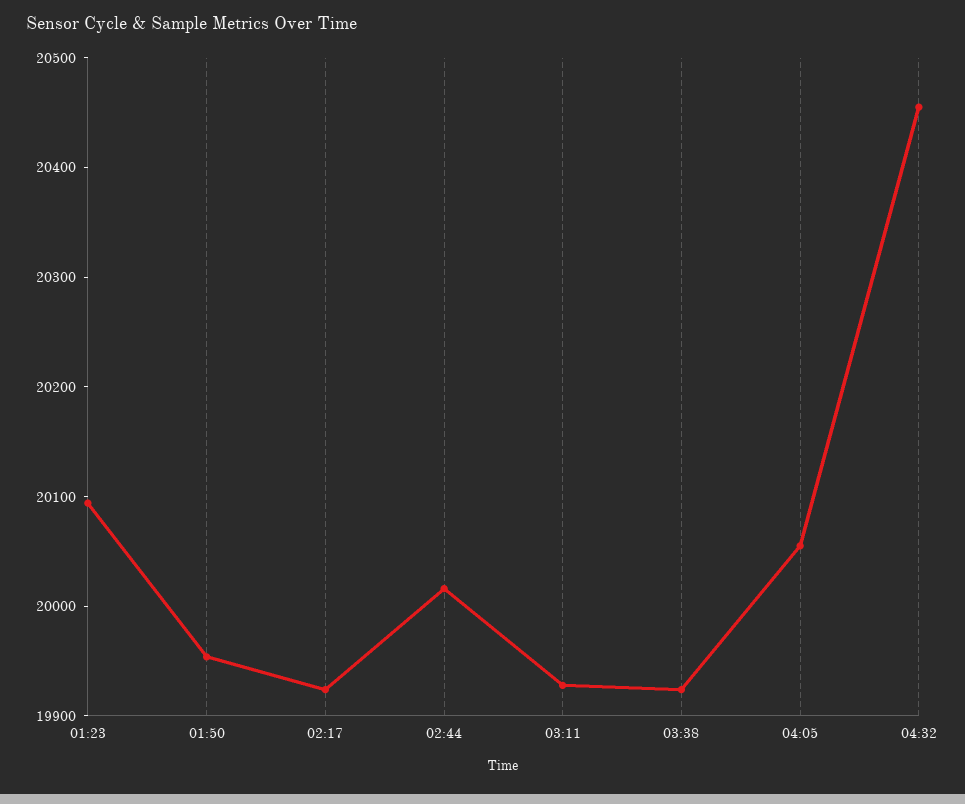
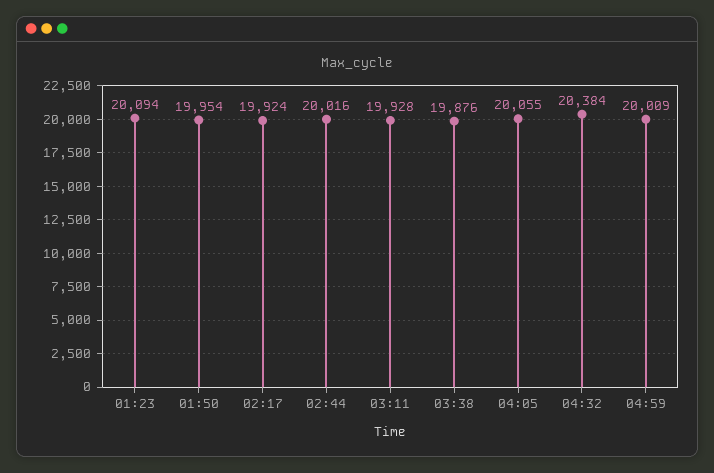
03:38: 19920 -> 19876
04:32: 20460 -> 20384
04:59: none -> 20009

